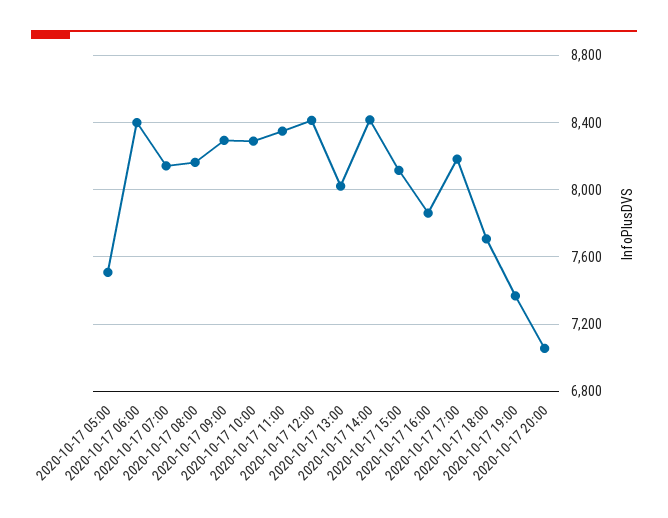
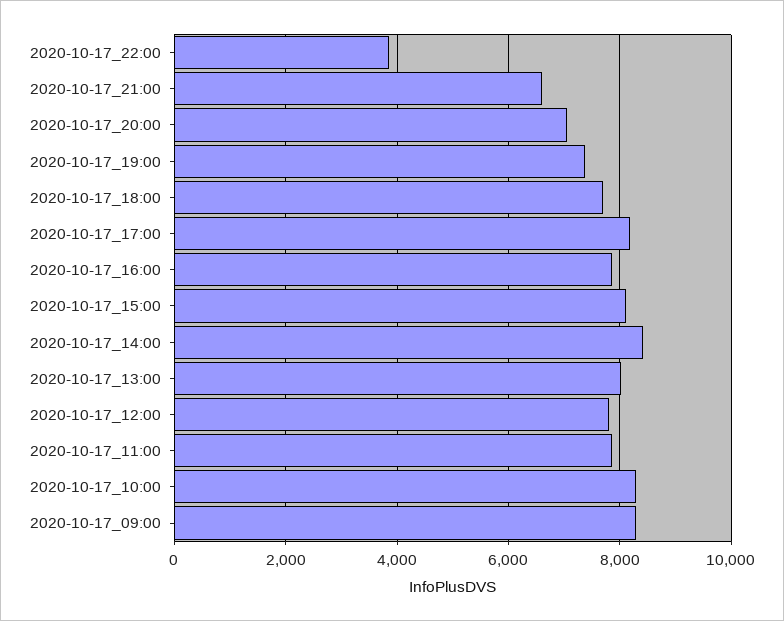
2020-10-17 05:00: 7500 -> none
2020-10-17 06:00: 8400 -> none
2020-10-17 07:00: 8150 -> none
2020-10-17 08:00: 8150 -> none
2020-10-17 11:00: 8350 -> 7800
2020-10-17 12:00: 8400 -> 7800
2020-10-17_22:00: none -> 3800
2020-10-17_21:00: none -> 6600

